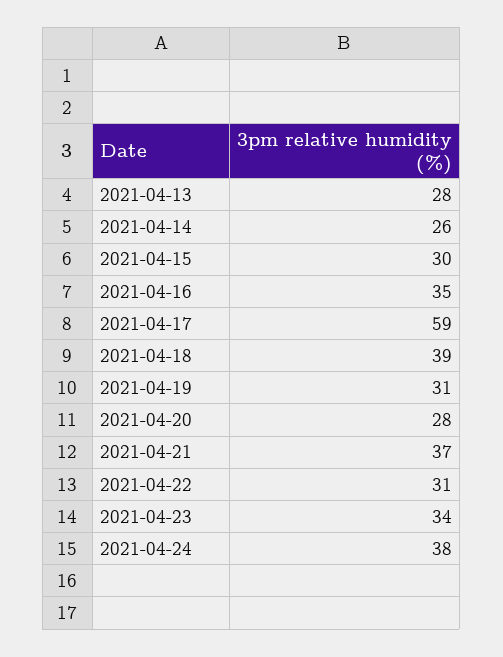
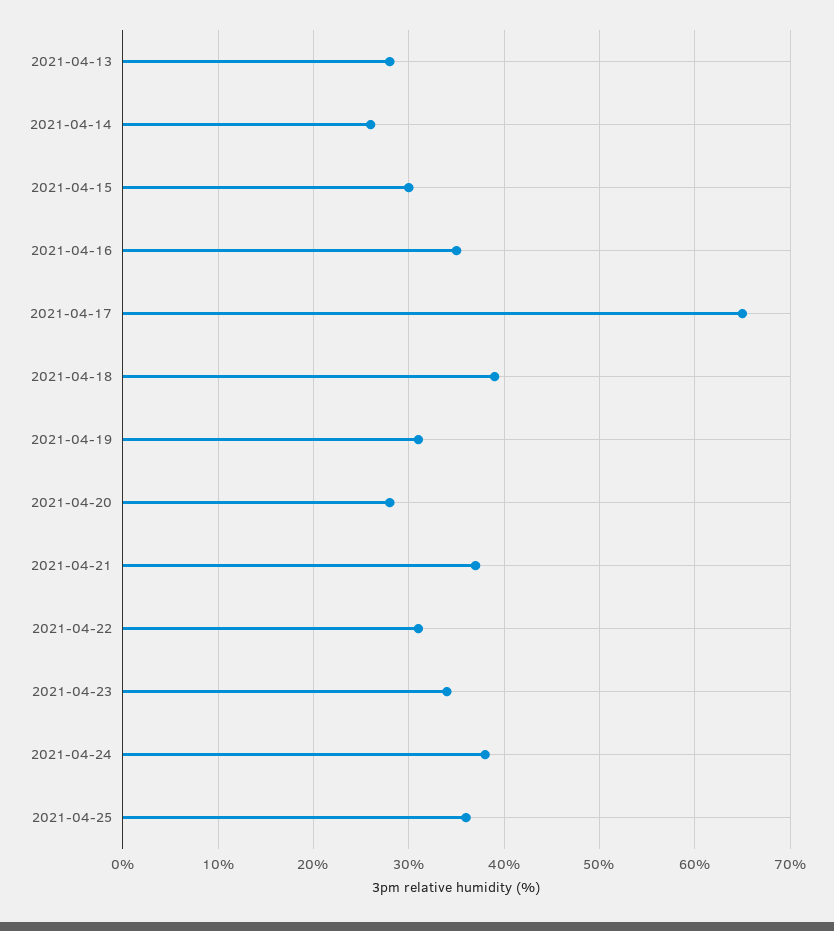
2021-04-17: 59 -> 65
2021-04-25: none -> 36

